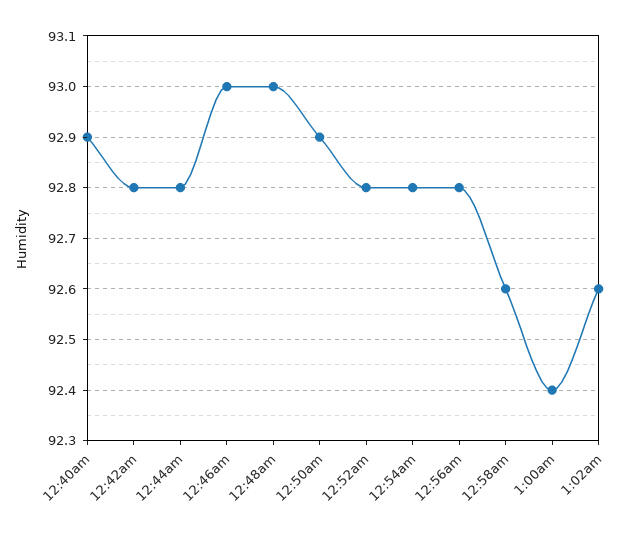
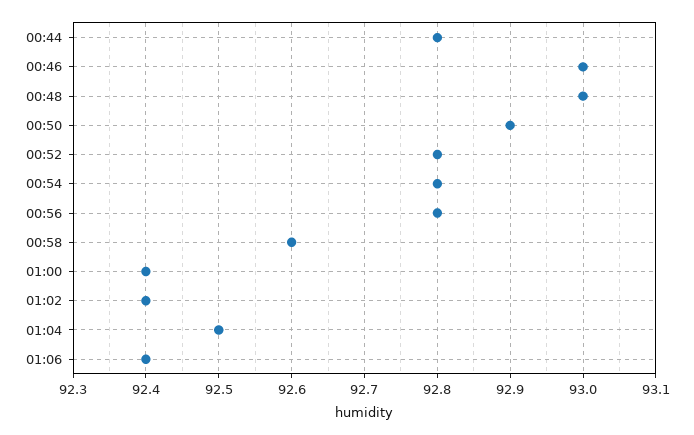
12:40am: 92.9 -> none
12:42am: 92.8 -> none
1:02am: 92.6 -> 92.4
01:04: none -> 92.5
01:06: none -> 92.4

